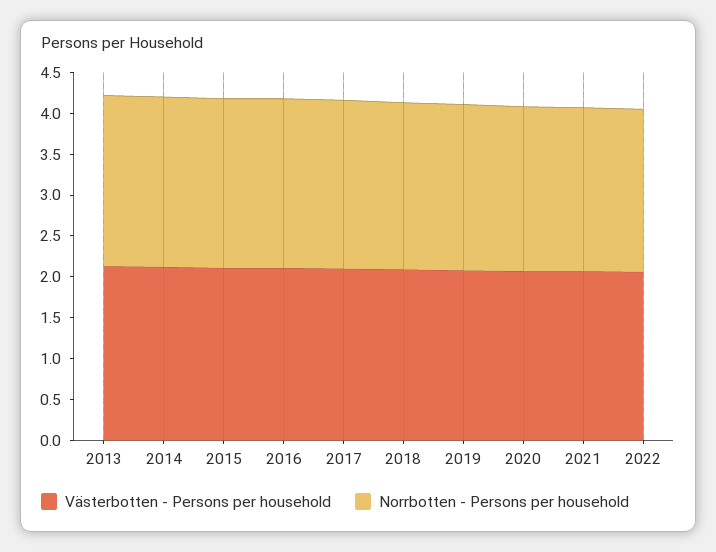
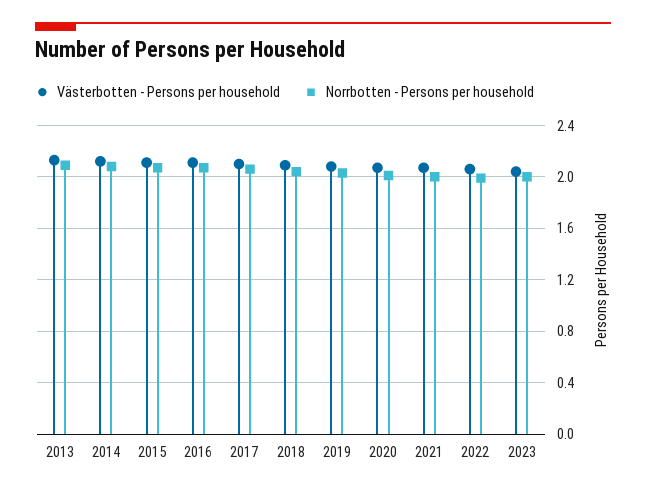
Västerbotten - Persons per household, 2023: none -> 2.05
Norrbotten - Persons per household, 2023: none -> 2

